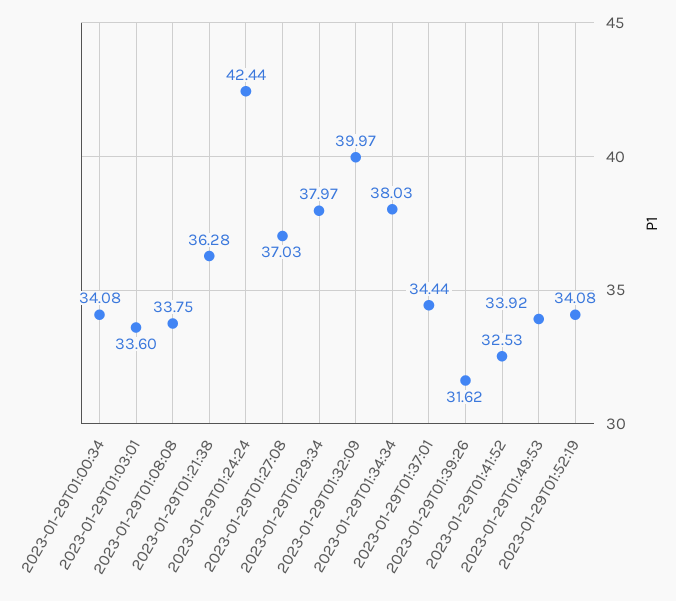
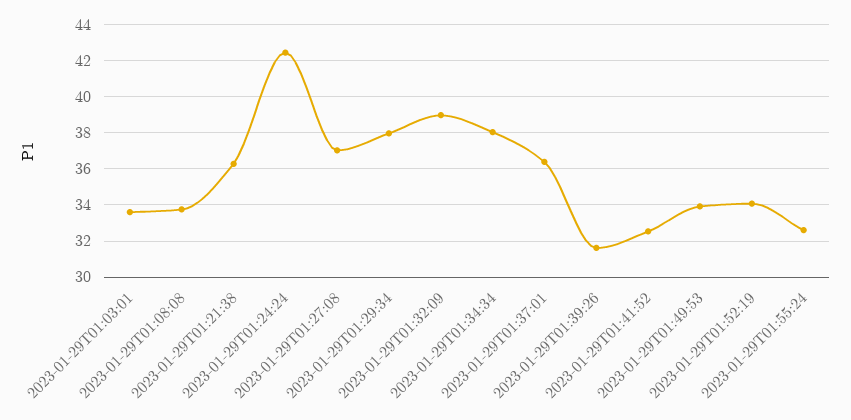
2023-01-29T01:00:34: 34.08 -> none
2023-01-29T01:32:09: 39.97 -> 39
2023-01-29T01:37:01: 34.44 -> 36.5
2023-01-29T01:55:24: none -> 32.5

